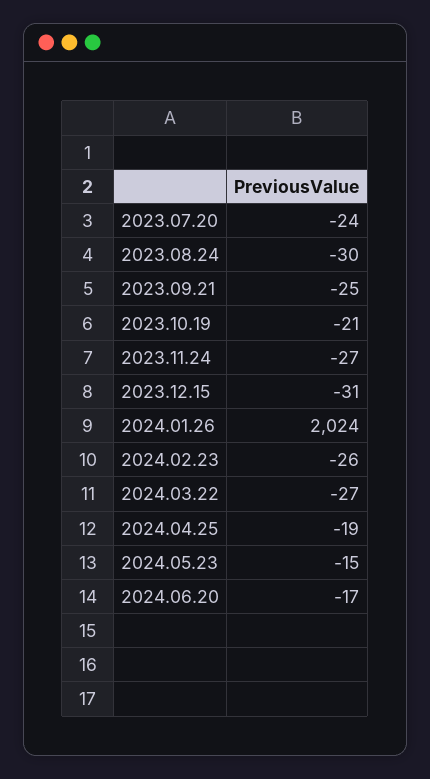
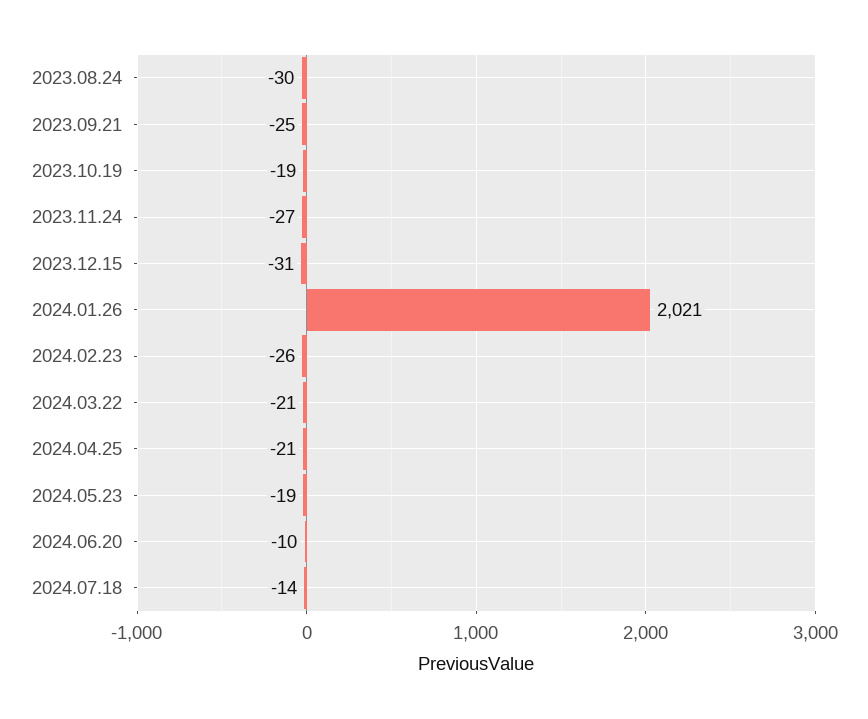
2023.07.20: -24 -> none
2023.10.19: -21 -> -19
2024.01.26: 2024 -> 2021
2024.03.22: -27 -> -21
2024.04.25: -19 -> -21
2024.05.23: -15 -> -19
2024.06.20: -17 -> -10
2024.07.18: none -> -14

